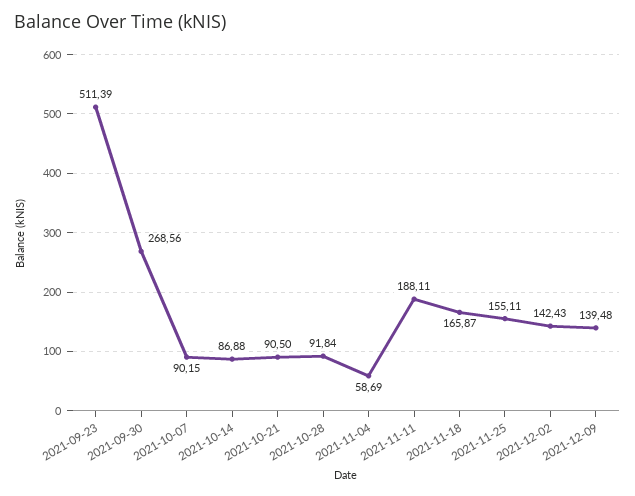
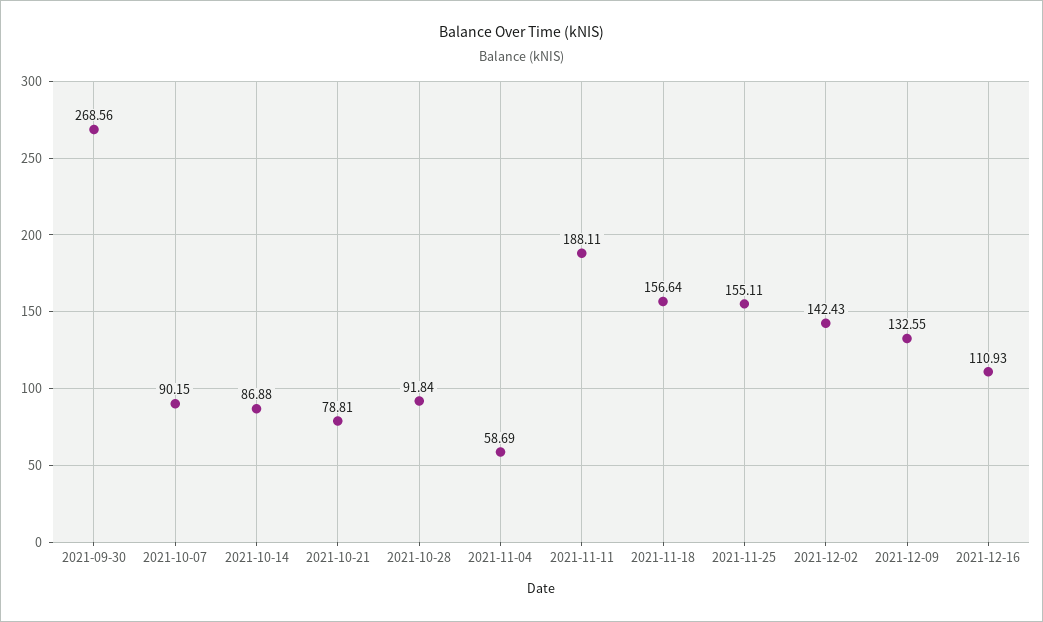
2021-09-23: 511.39 -> none
2021-10-21: 90.5 -> 78.81
2021-11-18: 165.87 -> 156.64
2021-12-09: 139.48 -> 132.55
2021-12-16: none -> 110.93

